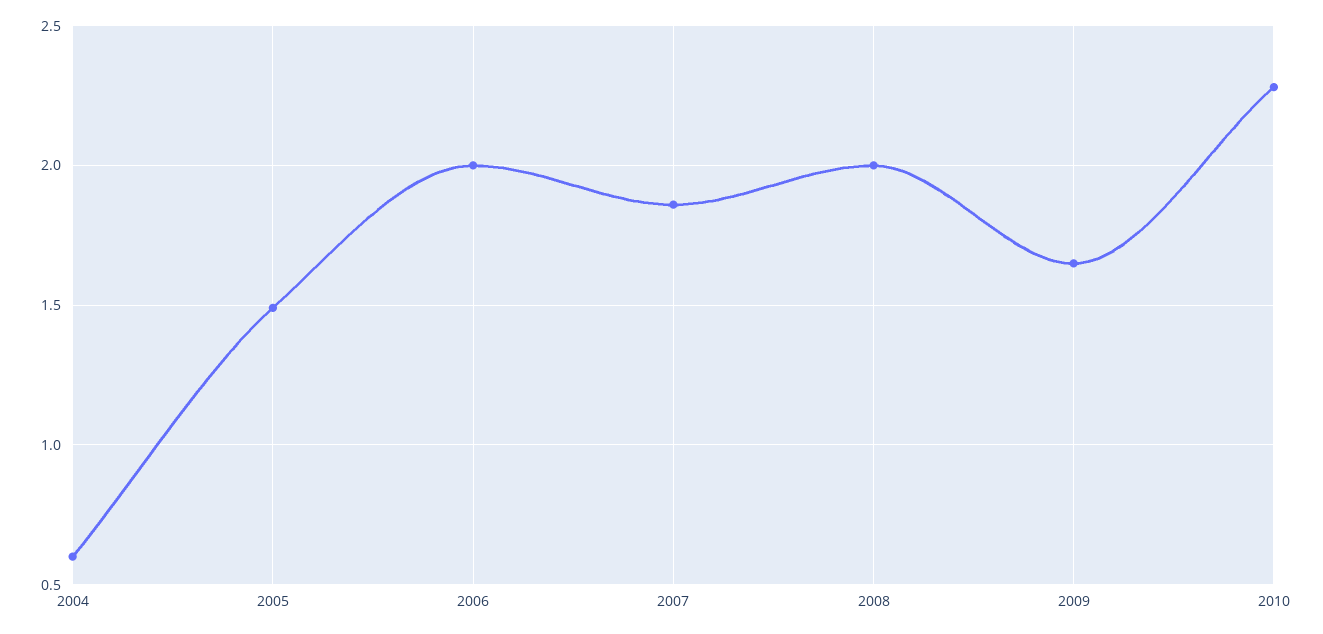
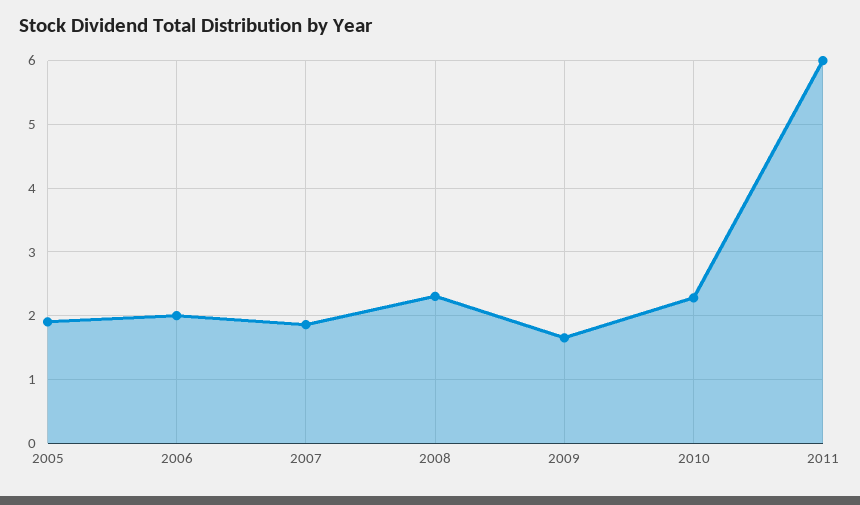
2004: 0.6 -> none
2005: 1.5 -> 1.9
2008: 2 -> 2.3
2011: none -> 6

